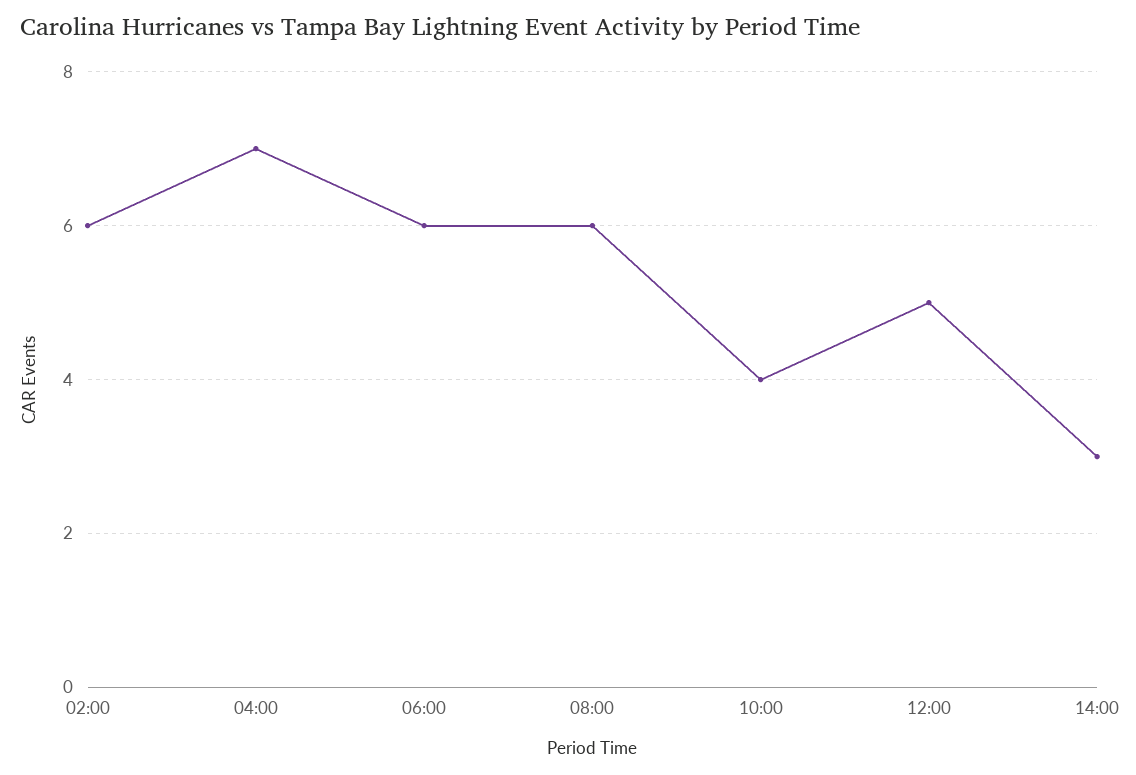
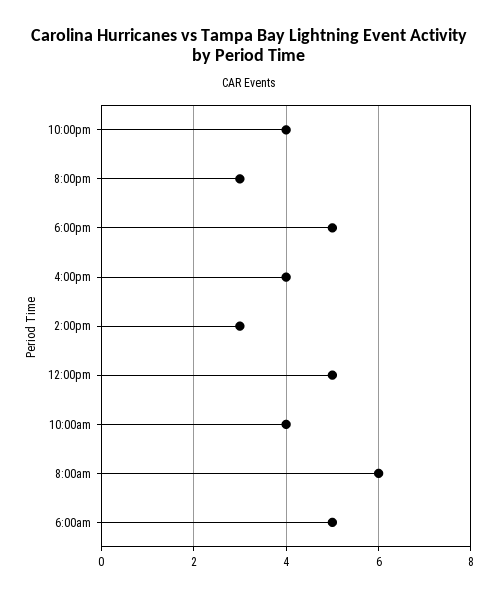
02:00: 6 -> none
04:00: 7 -> none
06:00: 6 -> 5
10:00pm: none -> 4
8:00pm: none -> 3
6:00pm: none -> 5
4:00pm: none -> 4

